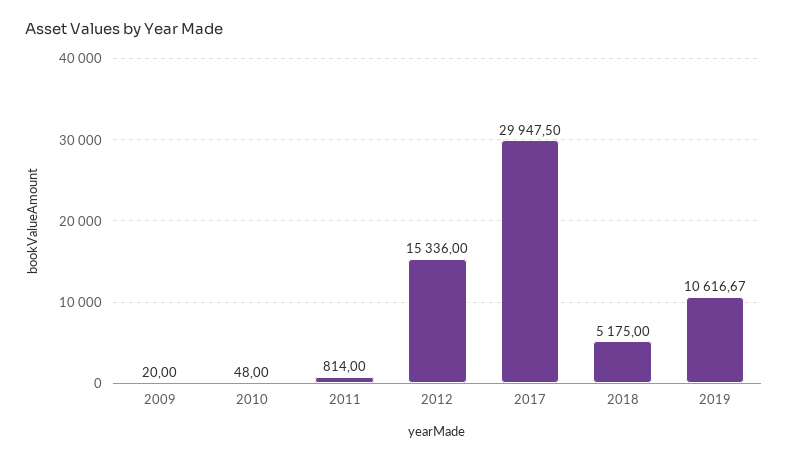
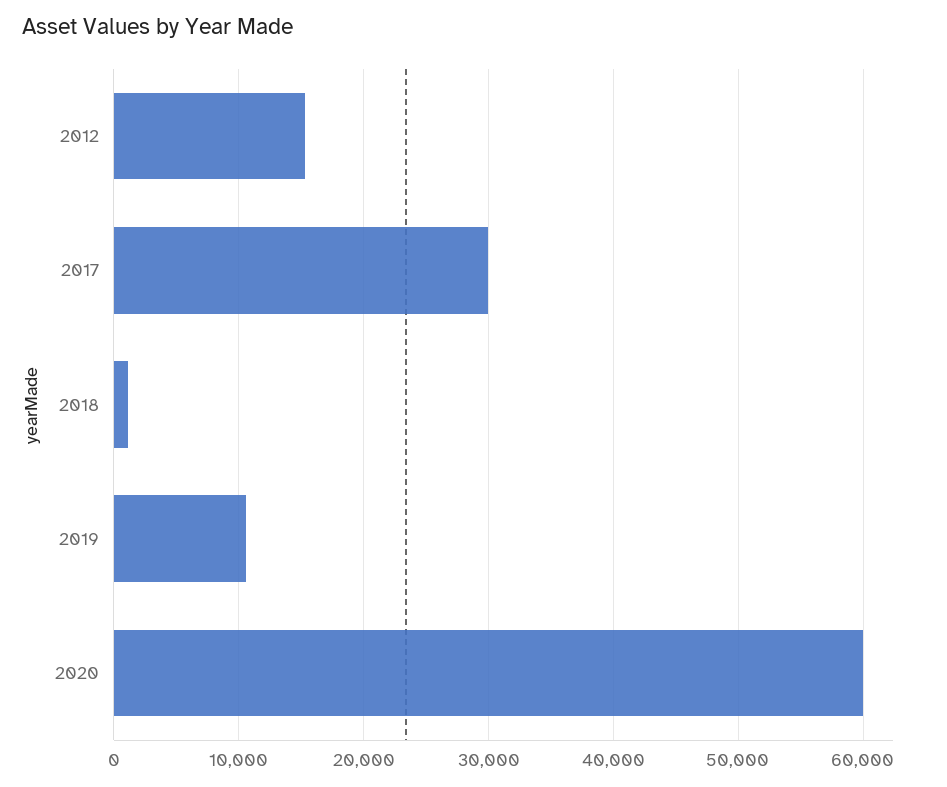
2009: 20 -> none
2010: 48 -> none
2011: 814 -> none
2018: 5175 -> 1000
2020: none -> 60000

